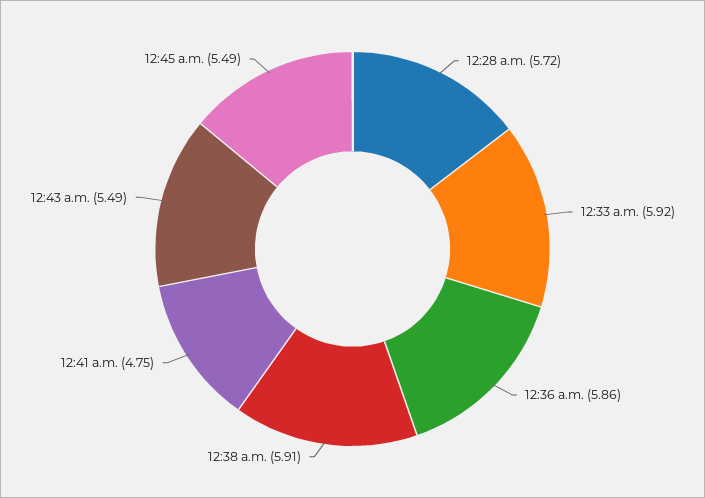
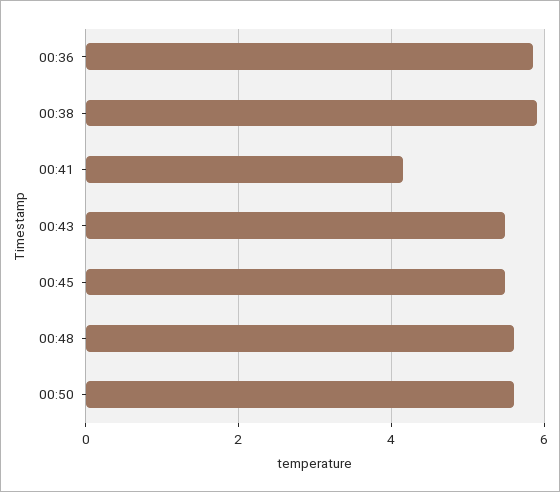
12:28 a.m.: 5.72 -> none
12:33 a.m.: 5.92 -> none
12:41 a.m.: 4.75 -> 4.2
00:48: none -> 5.6
00:50: none -> 5.6

